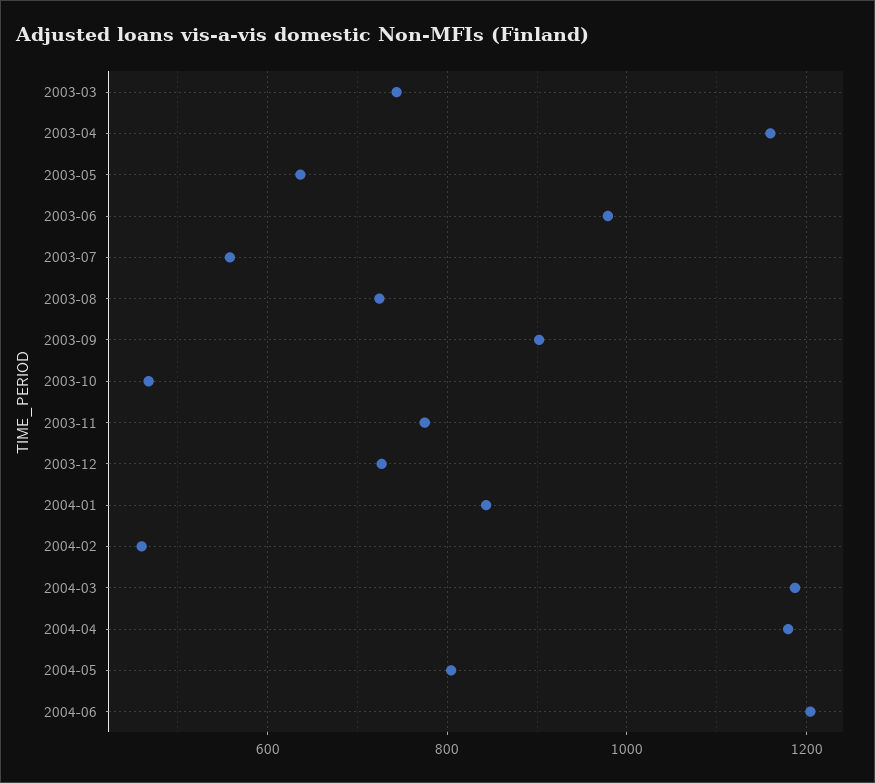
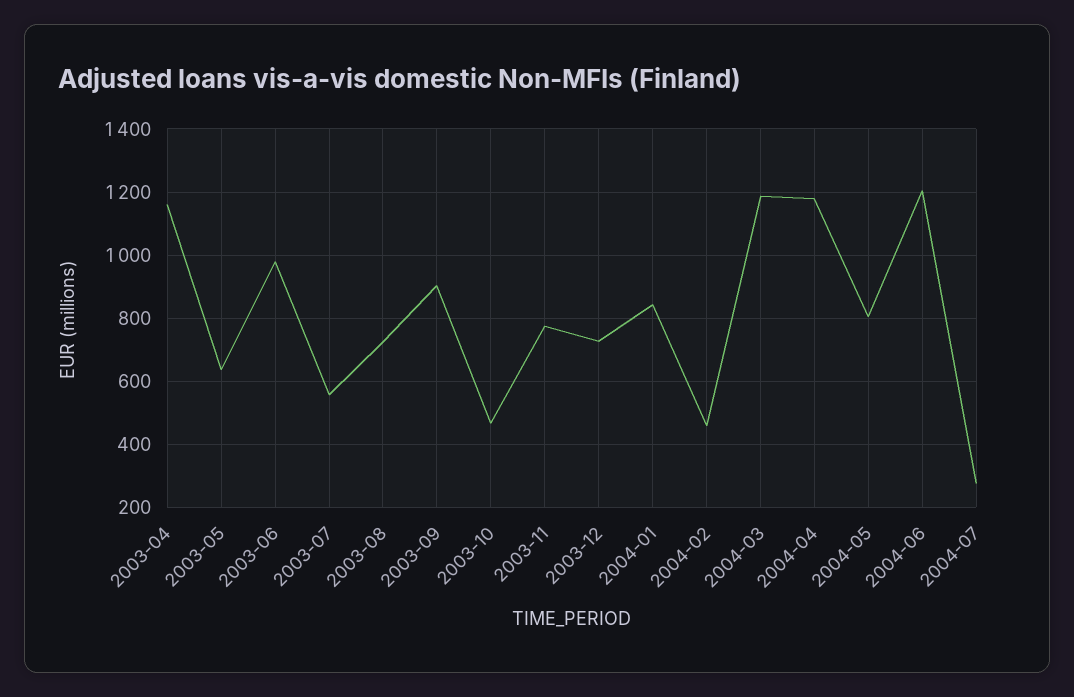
2003-03: 740 -> none
2004-07: none -> 280

